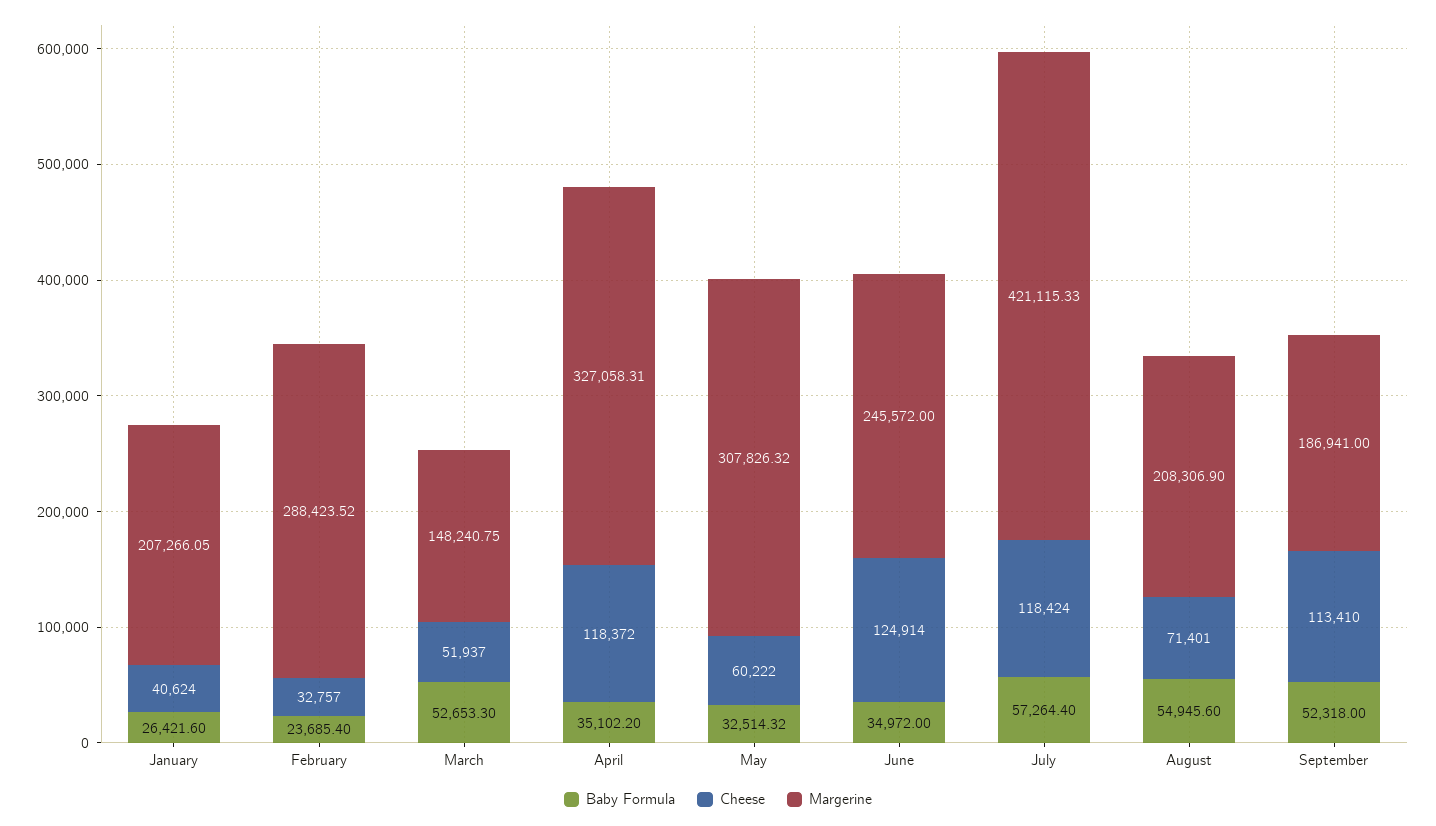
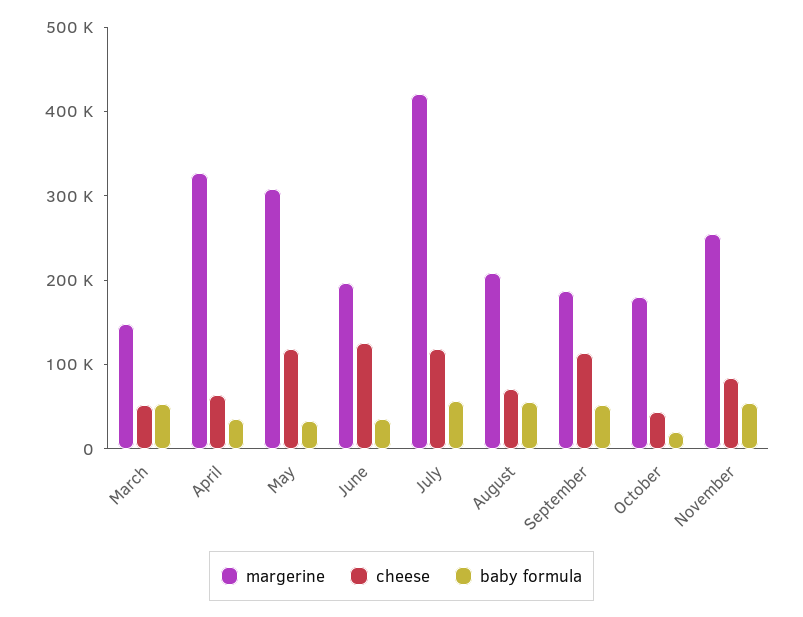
Baby Formula, January: 26421.6 -> none
Cheese, January: 40624 -> none
Margerine, January: 207266.05 -> none
Baby Formula, February: 23685.4 -> none
Cheese, February: 32757 -> none
Margerine, February: 288423.52 -> none
Cheese, April: 118372 -> 60000
Cheese, May: 60222 -> 120000
Margerine, June: 245572 -> 200000
Margerine, October: none -> 180000
Cheese, October: none -> 40000
Baby Formula, October: none -> 20000
Margerine, November: none -> 260000
Cheese, November: none -> 80000
Baby Formula, November: none -> 60000

